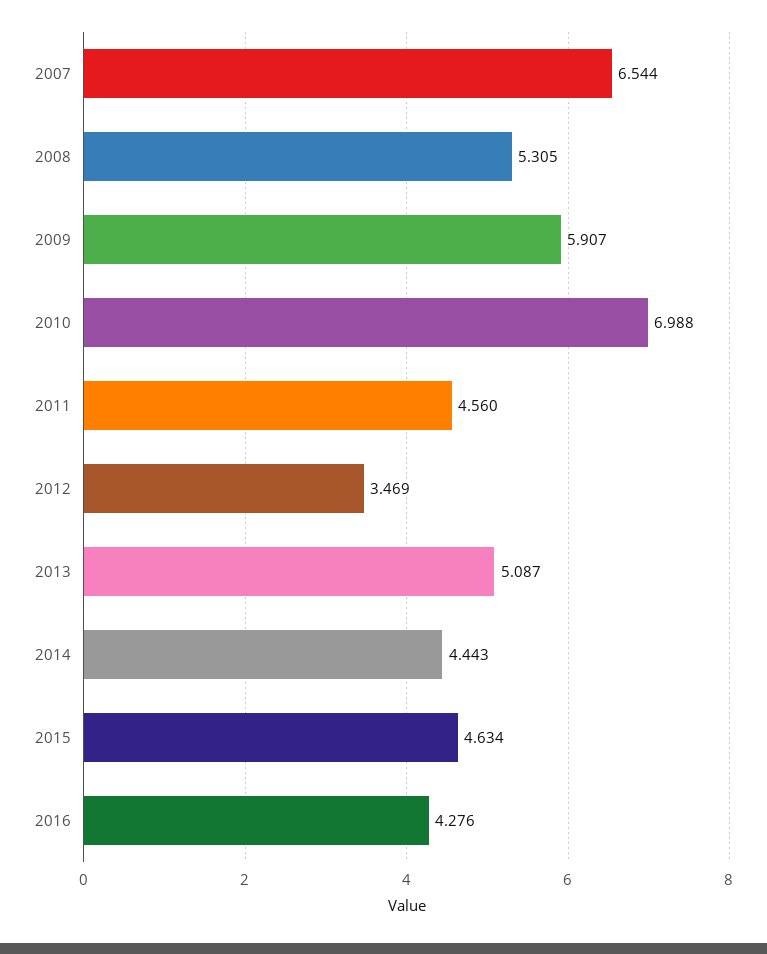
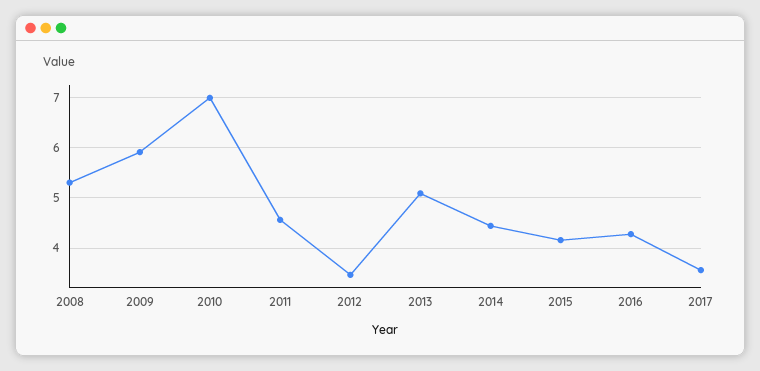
2007: 6.544 -> none
2015: 4.634 -> 4.2
2017: none -> 3.6

